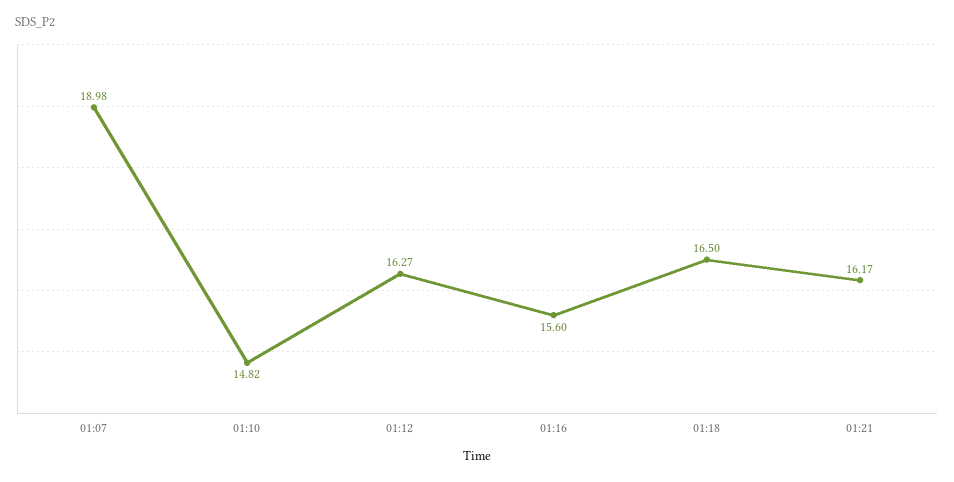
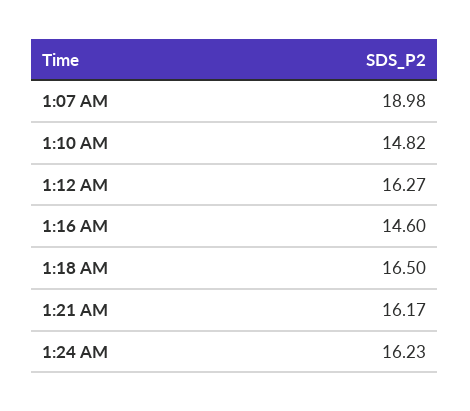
01:16: 15.6 -> 14.6
1:24 AM: none -> 16.23

